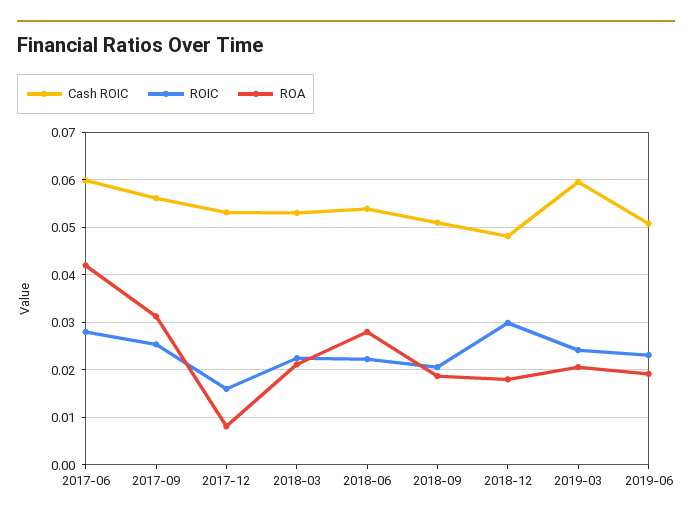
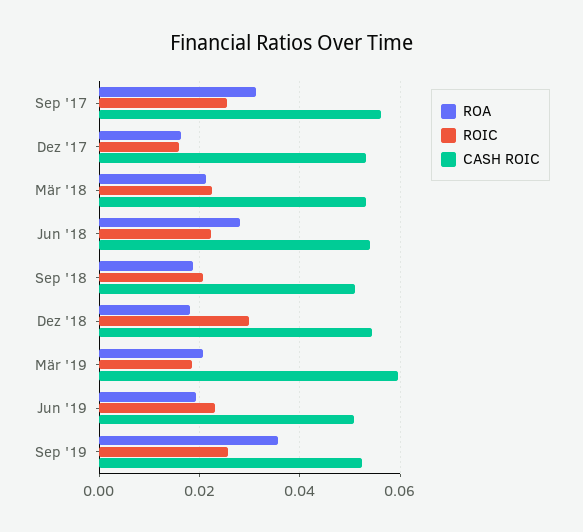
Cash ROIC, 2017-06: 0.06 -> none
ROIC, 2017-06: 0.028 -> none
ROA, 2017-06: 0.042 -> none
ROA, 2017-12: 0.008 -> 0.016
Cash ROIC, 2018-12: 0.048 -> 0.054
ROIC, 2019-03: 0.024 -> 0.018
ROA, Sep '19: none -> 0.036
ROIC, Sep '19: none -> 0.026
Cash ROIC, Sep '19: none -> 0.052

